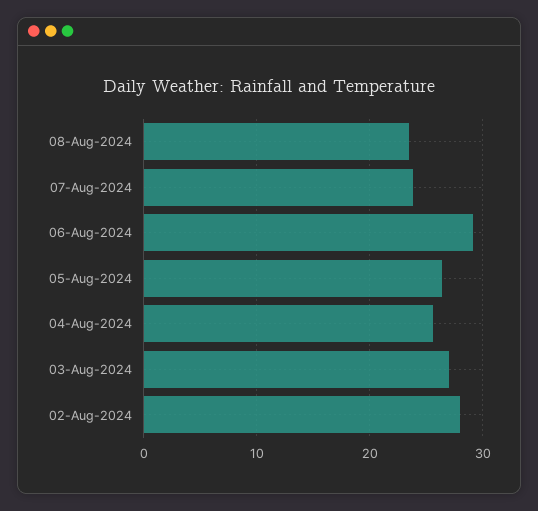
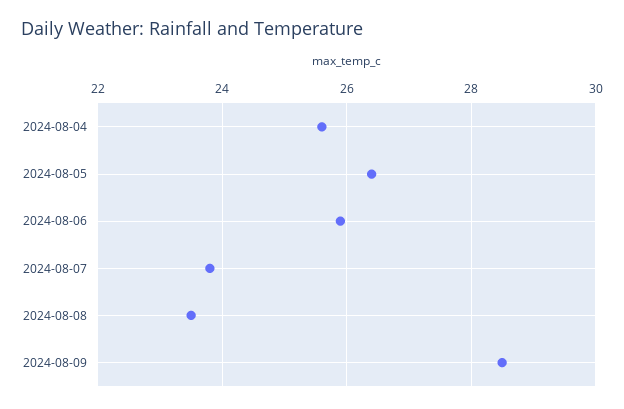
06-Aug-2024: 29 -> 26
03-Aug-2024: 27 -> none
02-Aug-2024: 28 -> none
2024-08-09: none -> 28.5

